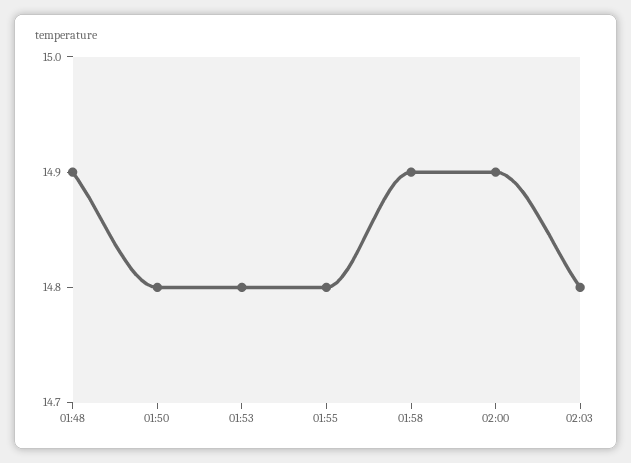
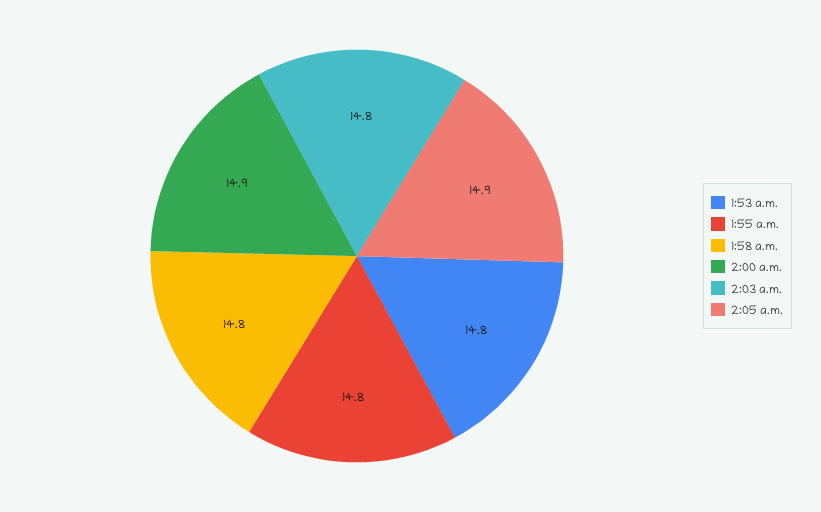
01:48: 14.9 -> none
01:50: 14.8 -> none
01:58: 14.9 -> 14.8
2:05 a.m.: none -> 14.9

